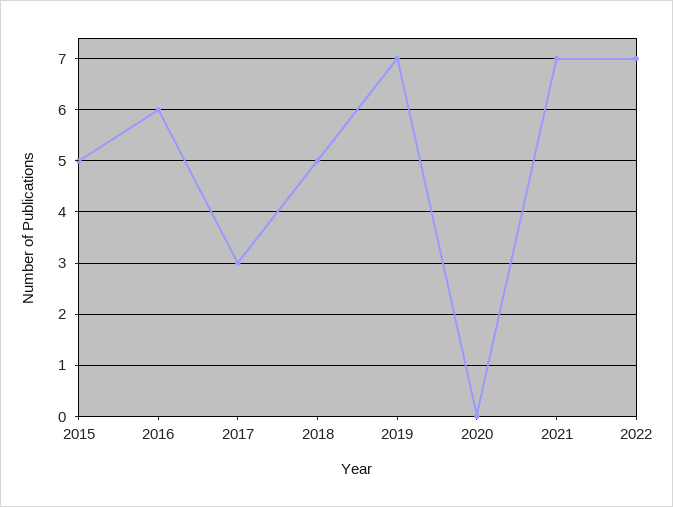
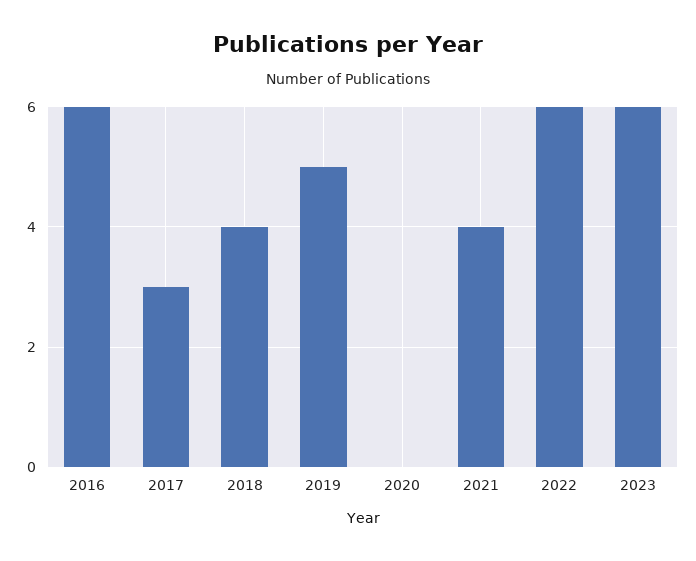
2015: 5 -> none
2018: 5 -> 4
2019: 7 -> 5
2021: 7 -> 4
2022: 7 -> 6
2023: none -> 6

